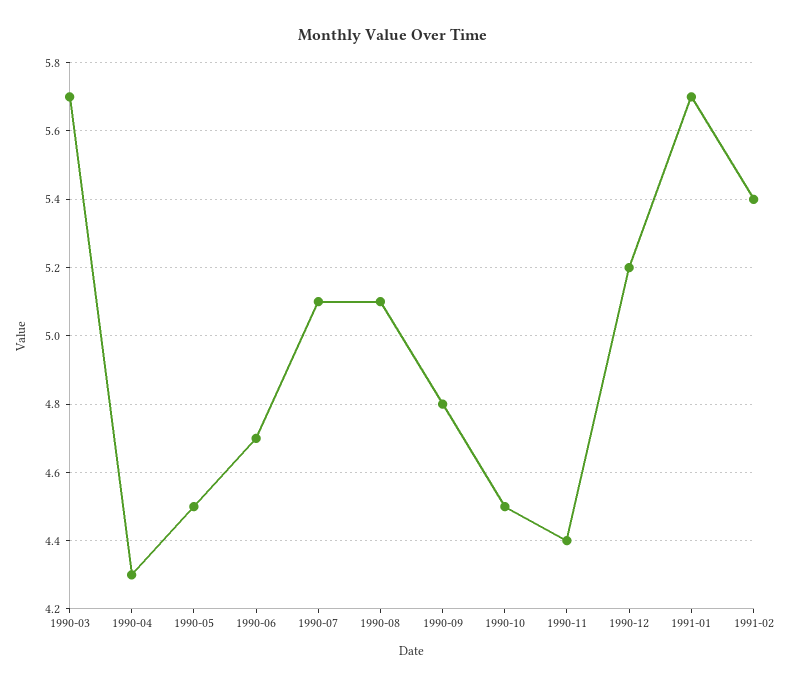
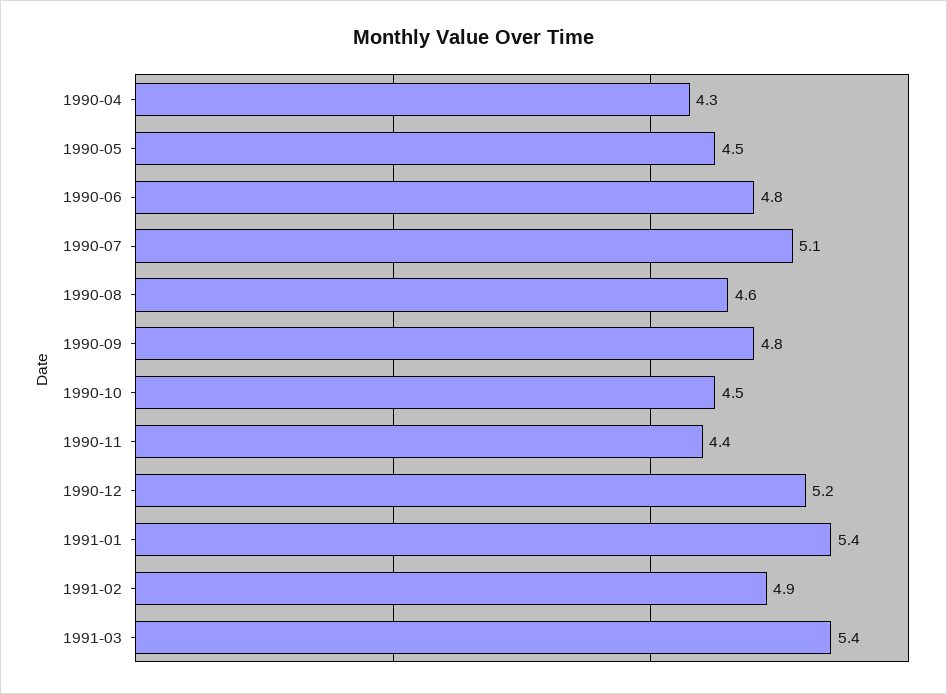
1990-03: 5.7 -> none
1990-06: 4.7 -> 4.8
1990-08: 5.1 -> 4.6
1991-01: 5.7 -> 5.4
1991-02: 5.4 -> 4.9
1991-03: none -> 5.4

